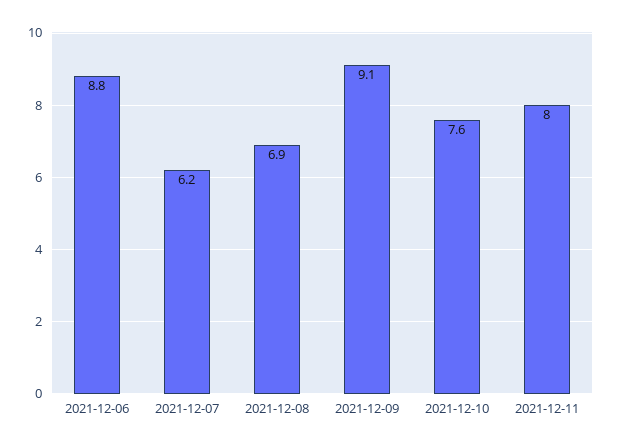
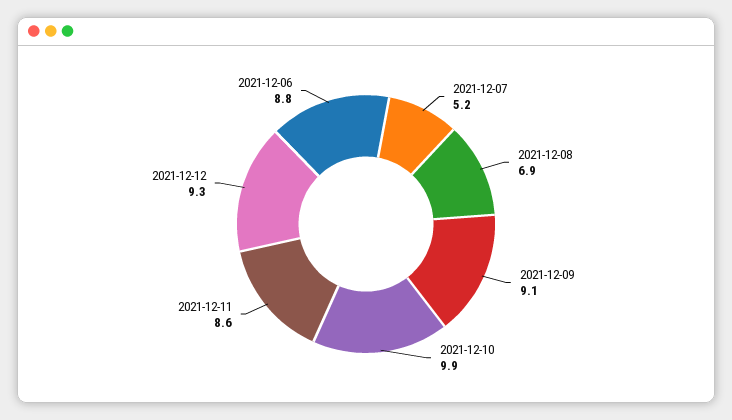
2021-12-07: 6.2 -> 5.2
2021-12-10: 7.6 -> 9.9
2021-12-11: 8 -> 8.6
2021-12-12: none -> 9.3

